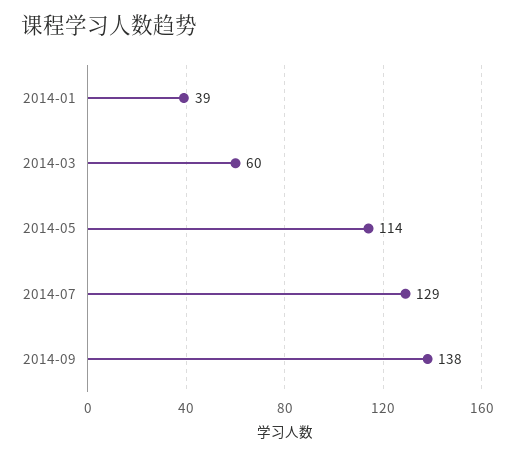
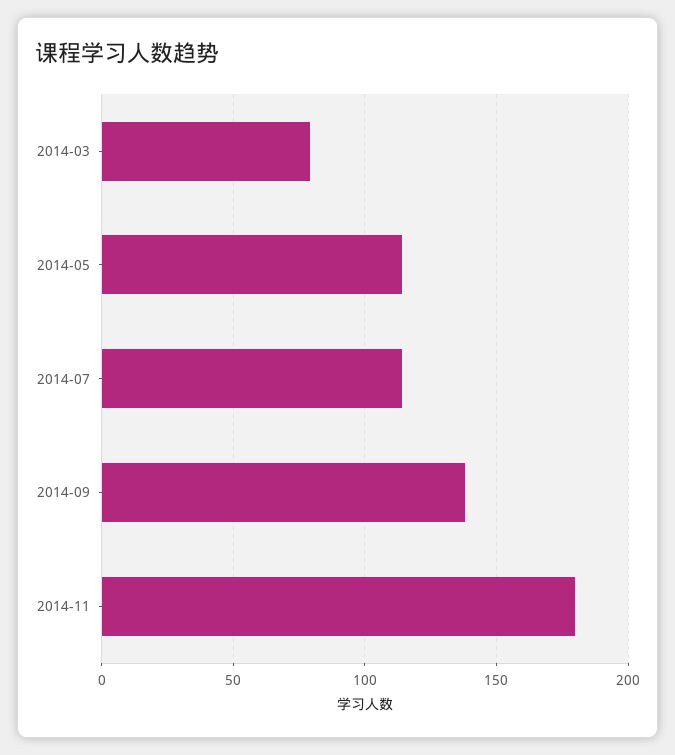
2014-01: 39 -> none
2014-03: 60 -> 80
2014-07: 129 -> 115
2014-11: none -> 180

